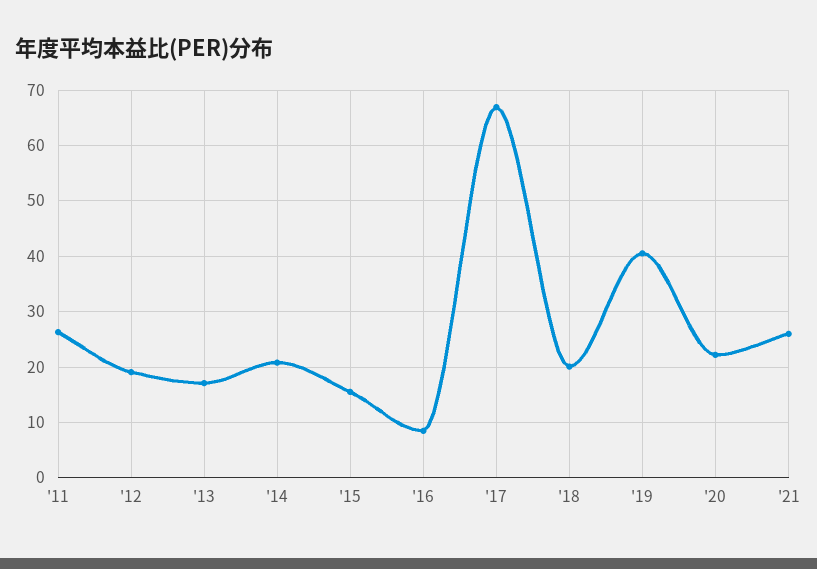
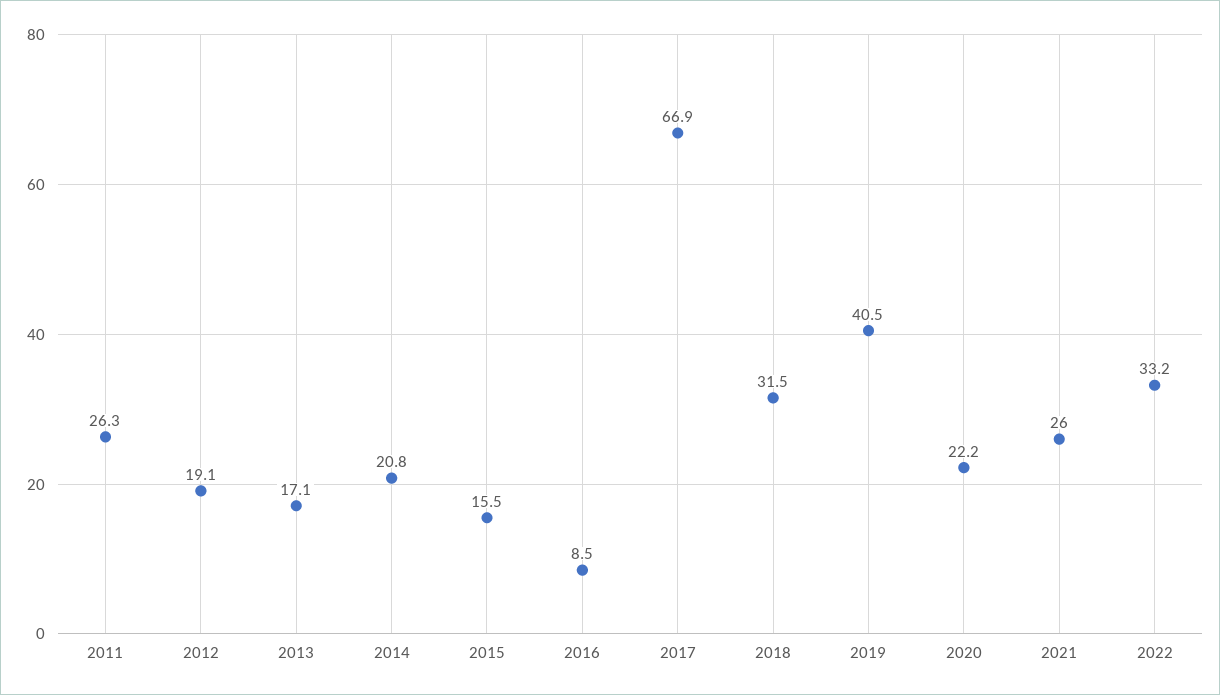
'18: 20 -> 31.5
2022: none -> 33.2

